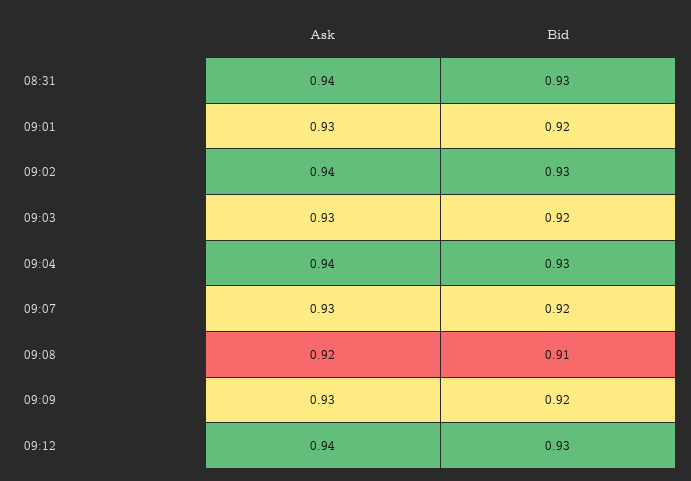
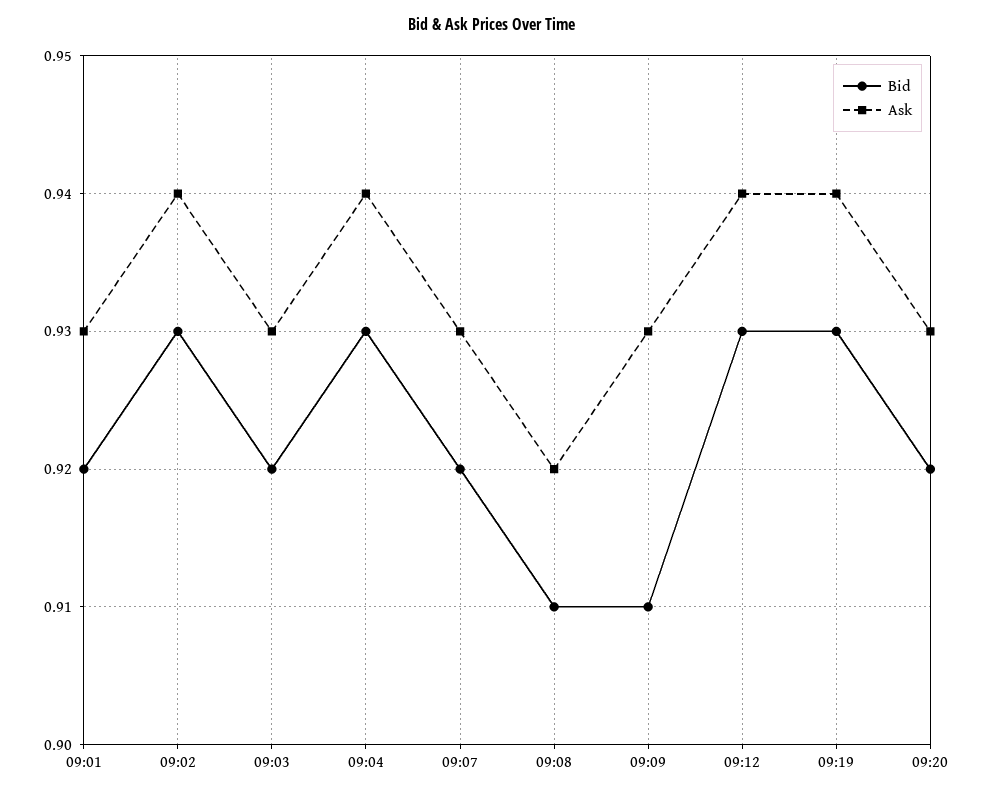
Ask, 08:31: 0.94 -> none
Bid, 08:31: 0.93 -> none
Bid, 09:09: 0.92 -> 0.91
Bid, 09:19: none -> 0.93
Ask, 09:19: none -> 0.94
Bid, 09:20: none -> 0.92
Ask, 09:20: none -> 0.93

